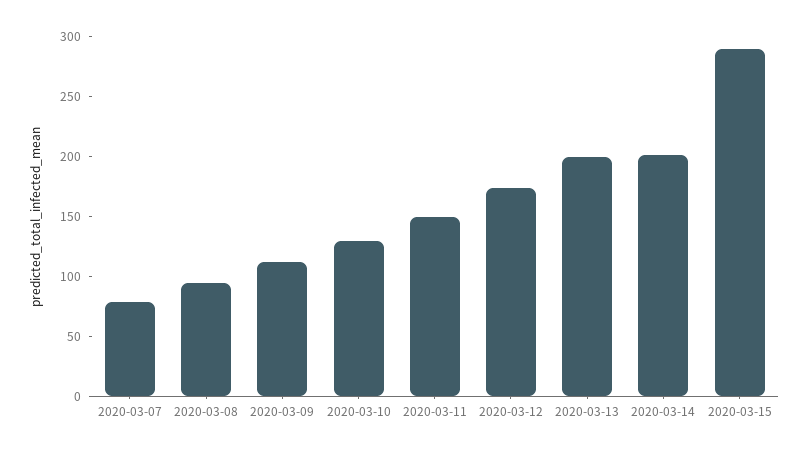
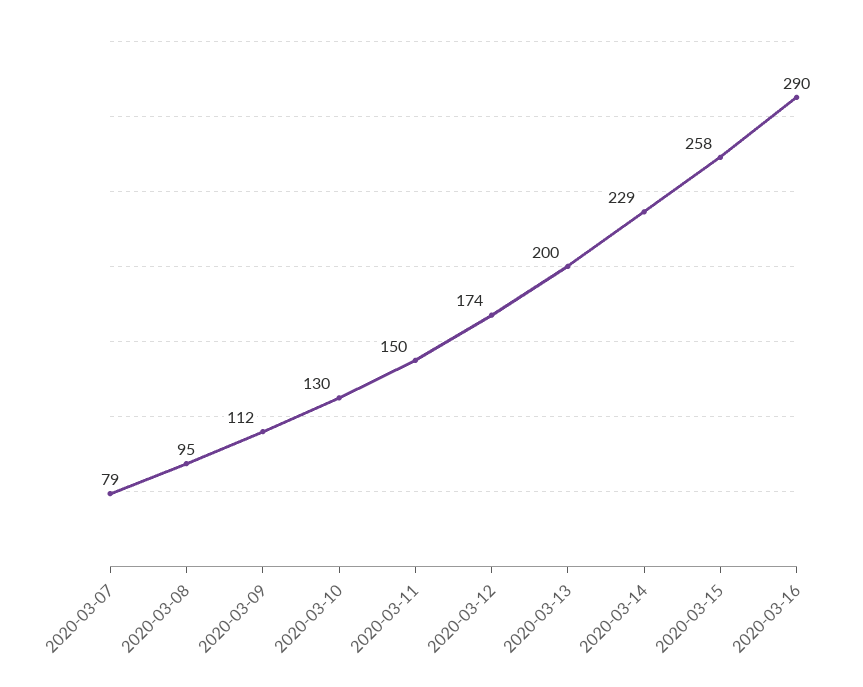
2020-03-14: 200 -> 229
2020-03-15: 290 -> 258
2020-03-16: none -> 290

